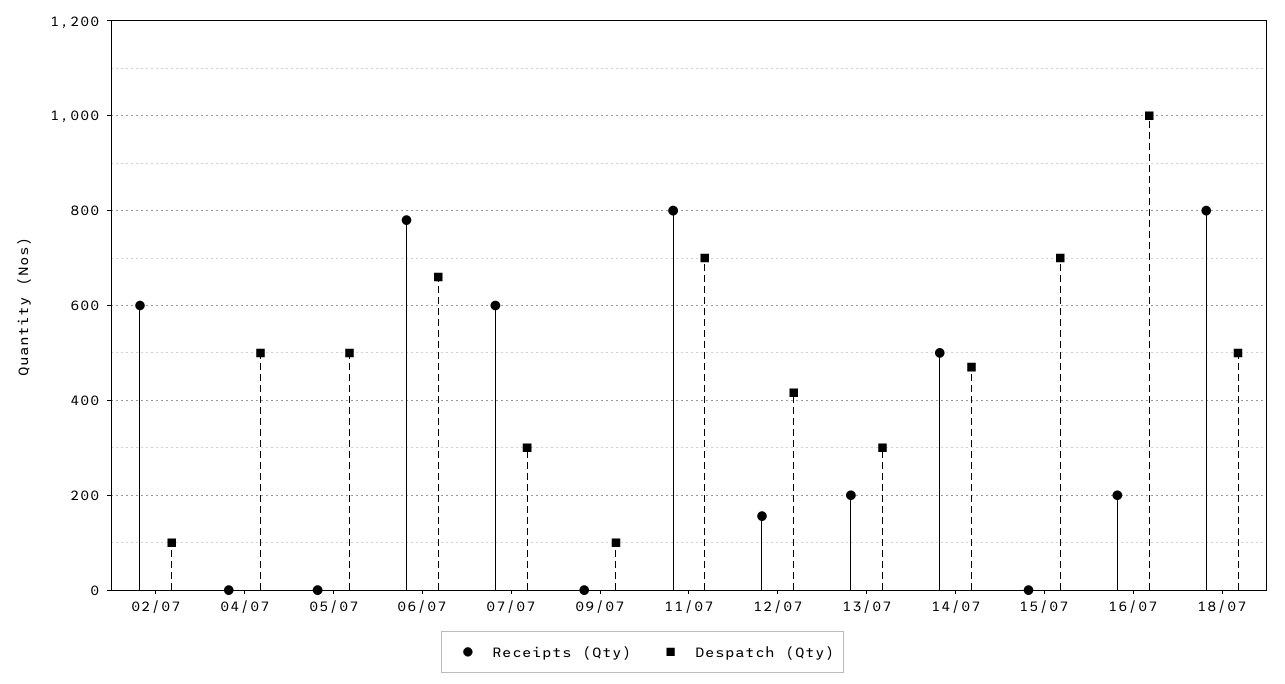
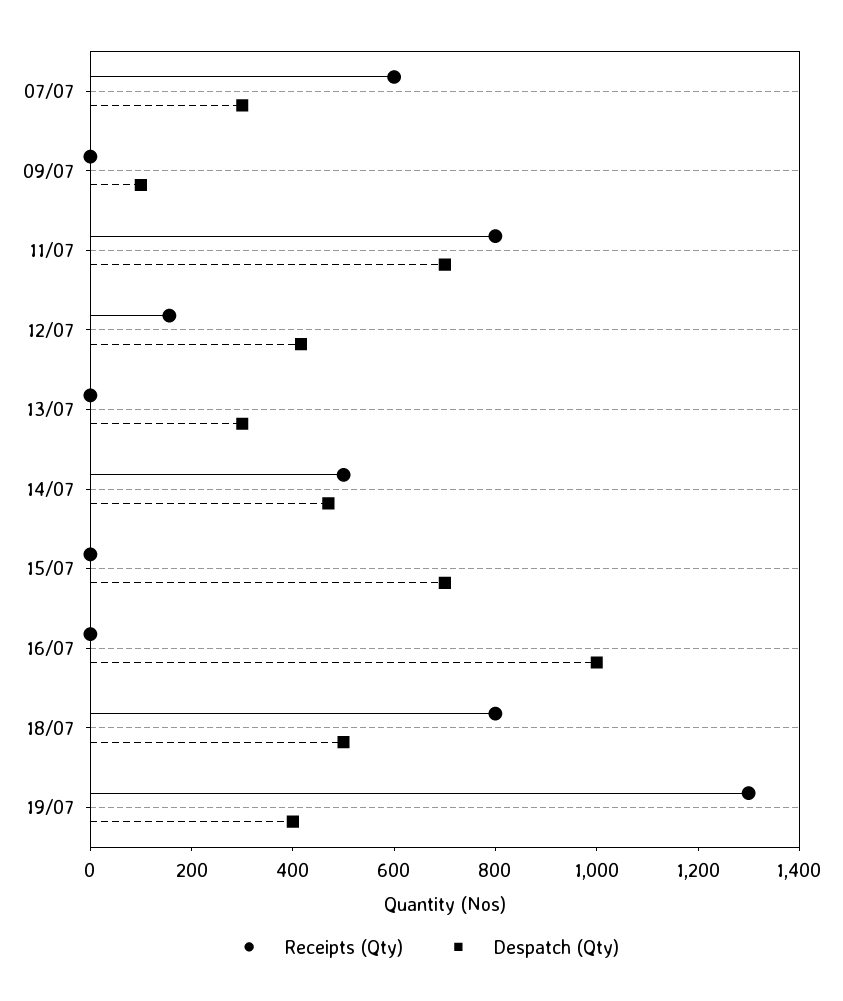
Receipts (Qty), 02/07: 600 -> none
Despatch (Qty), 02/07: 100 -> none
Receipts (Qty), 04/07: 0 -> none
Despatch (Qty), 04/07: 500 -> none
Receipts (Qty), 05/07: 0 -> none
Despatch (Qty), 05/07: 500 -> none
Receipts (Qty), 06/07: 780 -> none
Despatch (Qty), 06/07: 660 -> none
Receipts (Qty), 13/07: 200 -> 0
Receipts (Qty), 16/07: 200 -> 0
Receipts (Qty), 19/07: none -> 1300
Despatch (Qty), 19/07: none -> 400

